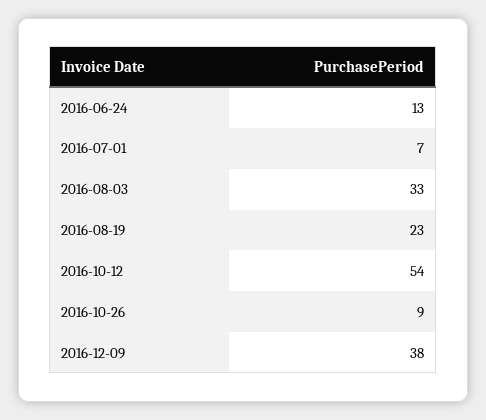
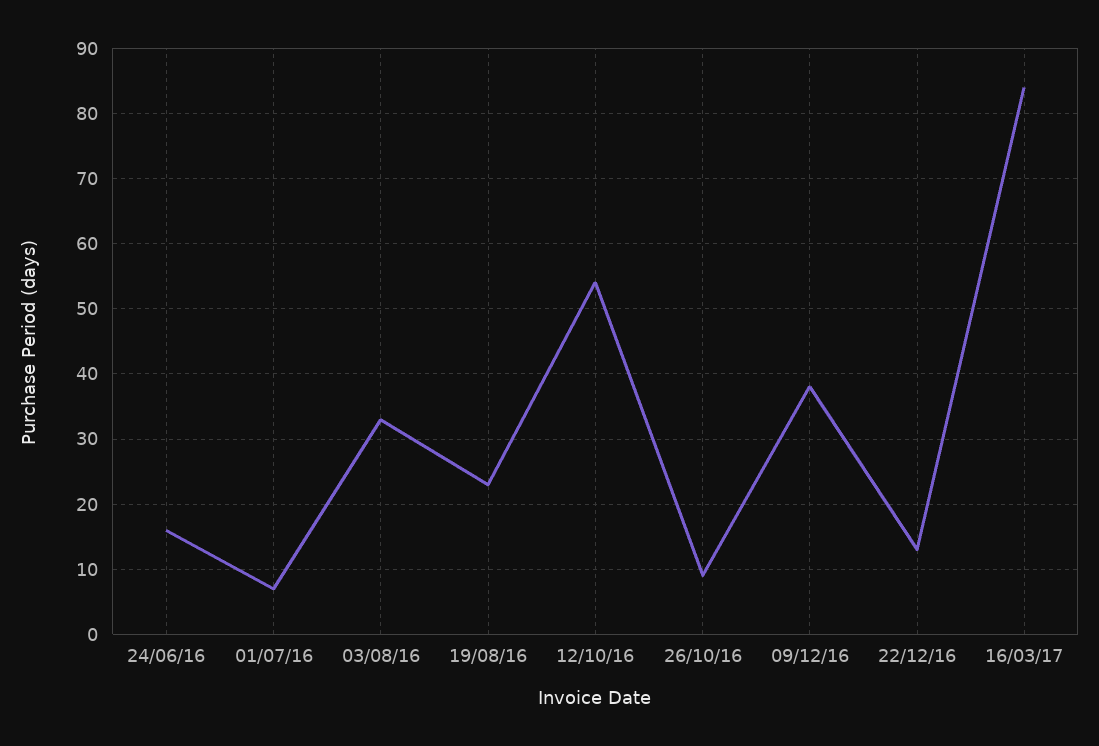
2016-06-24: 13 -> 16
22/12/16: none -> 13
16/03/17: none -> 84

